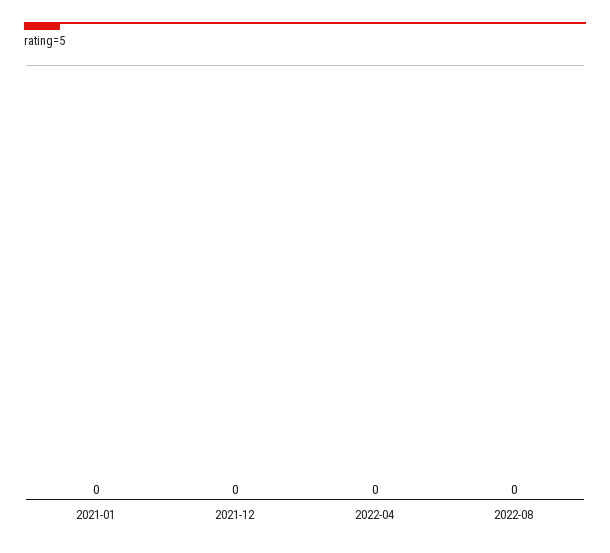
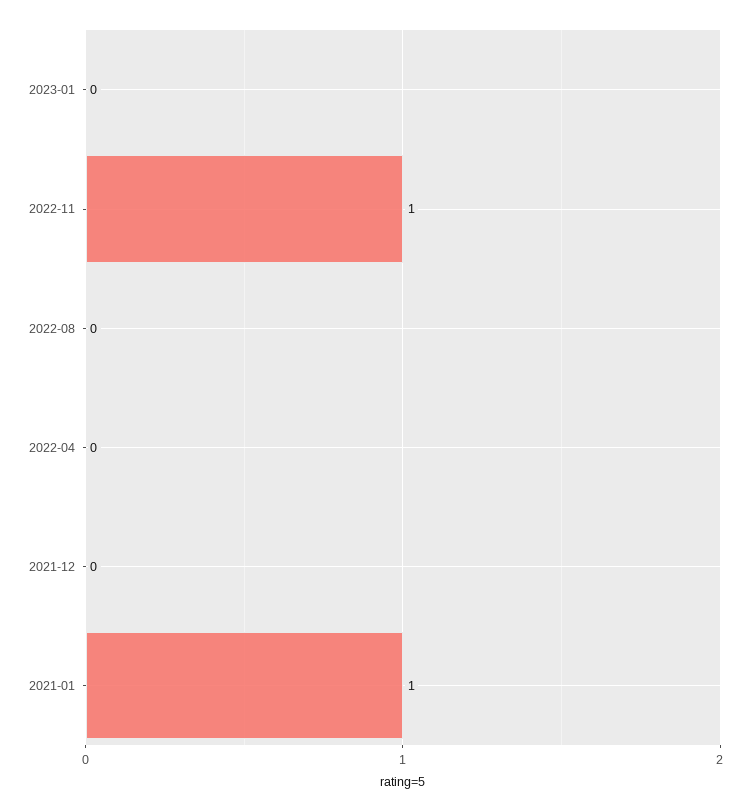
2021-01: 0 -> 1
2023-01: none -> 0
2022-11: none -> 1

